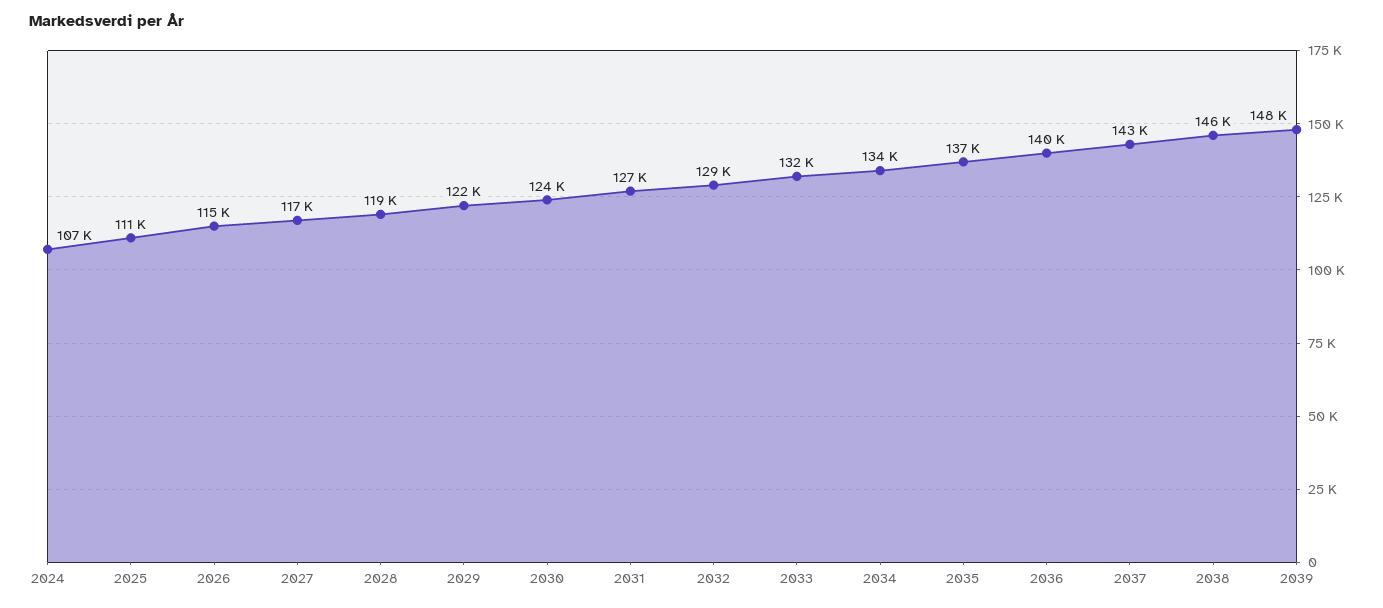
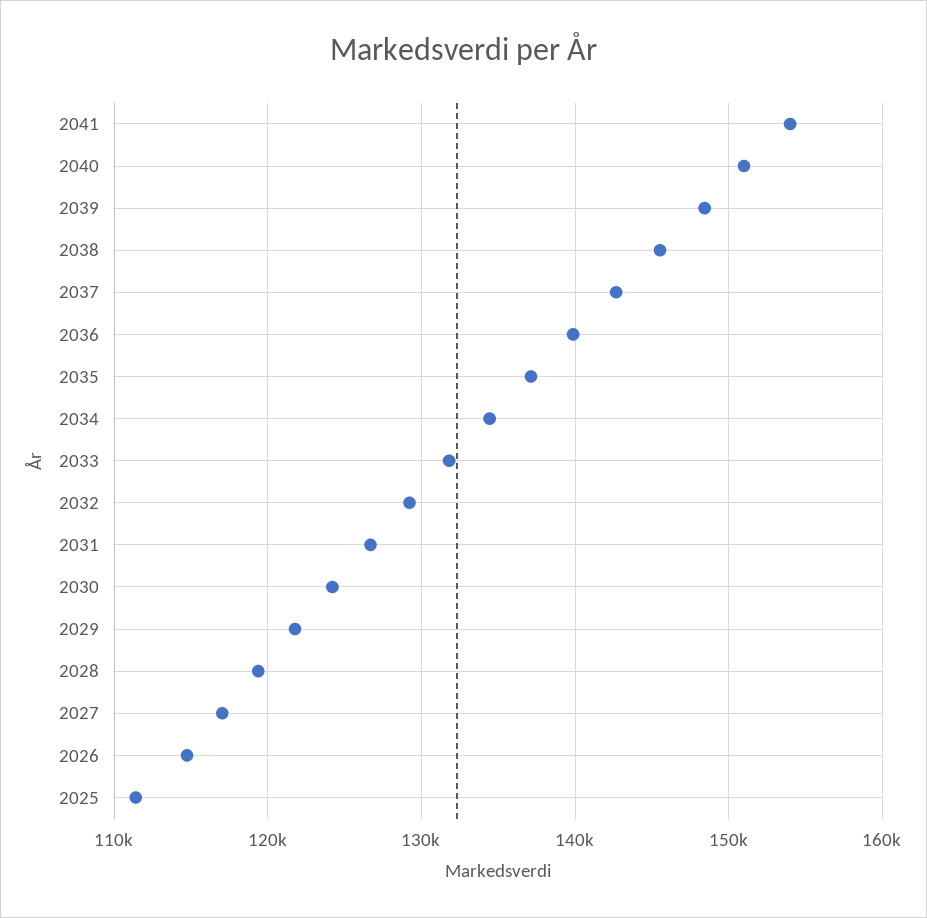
2024: 107000 -> none
2041: none -> 154000
2040: none -> 151000

